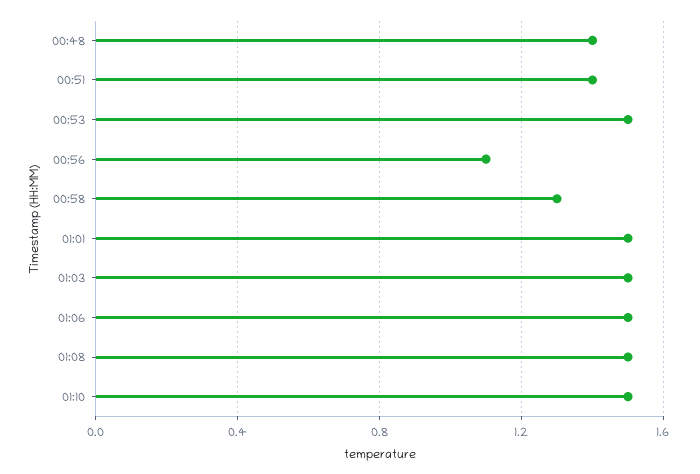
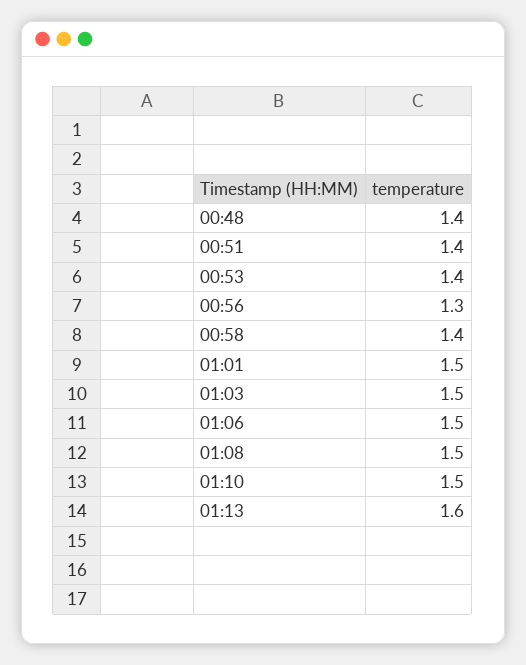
00:53: 1.5 -> 1.4
00:56: 1.1 -> 1.3
00:58: 1.3 -> 1.4
01:13: none -> 1.6

